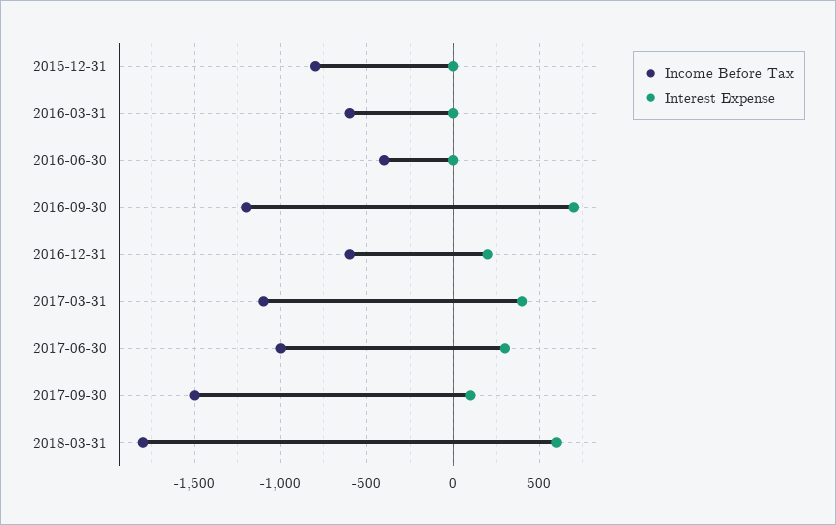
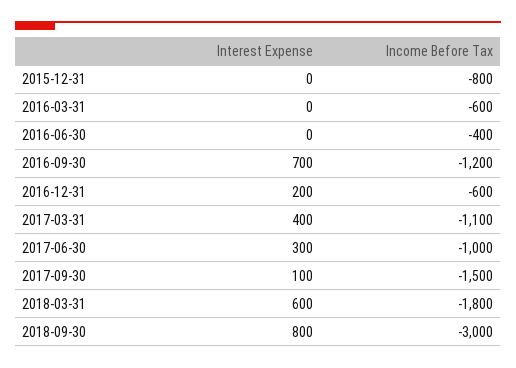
Interest Expense, 2018-09-30: none -> 800
Income Before Tax, 2018-09-30: none -> -3000

